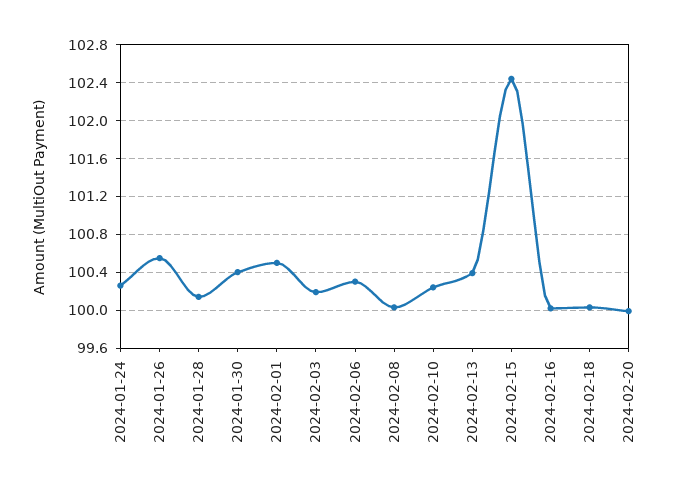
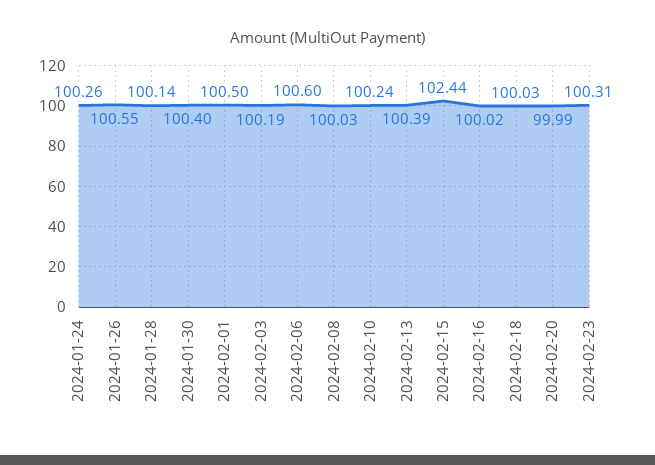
2024-02-06: 100.3 -> 100.6
2024-02-23: none -> 100.31

